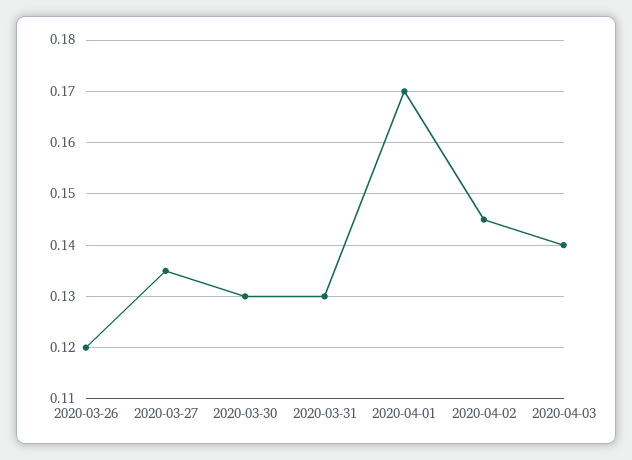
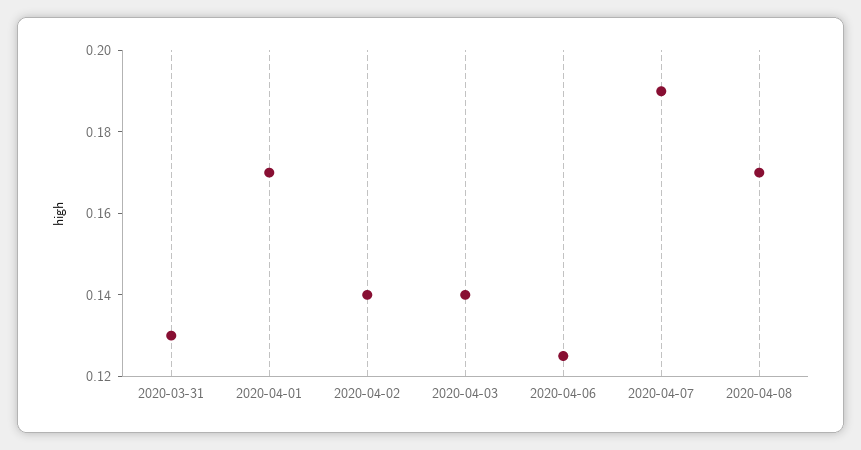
2020-03-26: 0.12 -> none
2020-03-27: 0.135 -> none
2020-03-30: 0.13 -> none
2020-04-02: 0.145 -> 0.14
2020-04-06: none -> 0.125
2020-04-07: none -> 0.19
2020-04-08: none -> 0.17

